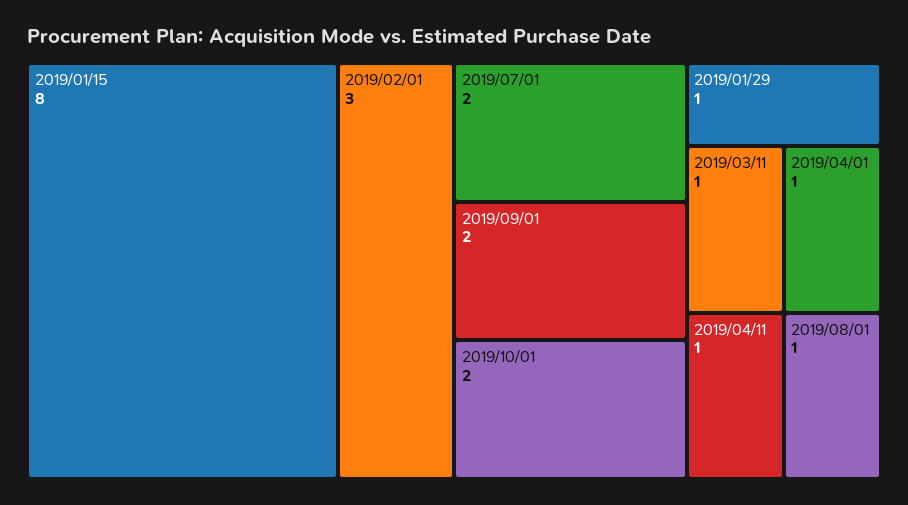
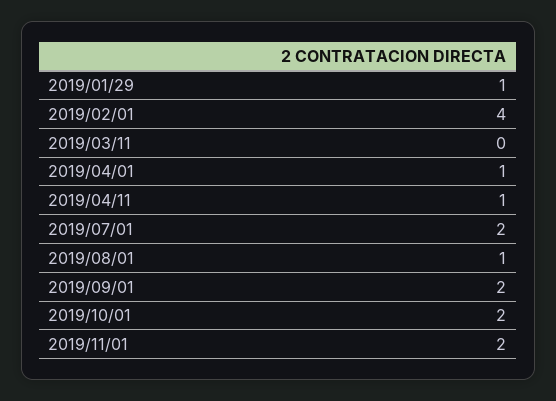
2019/01/15: 8 -> none
2019/02/01: 3 -> 4
2019/03/11: 1 -> 0
2019/11/01: none -> 2

